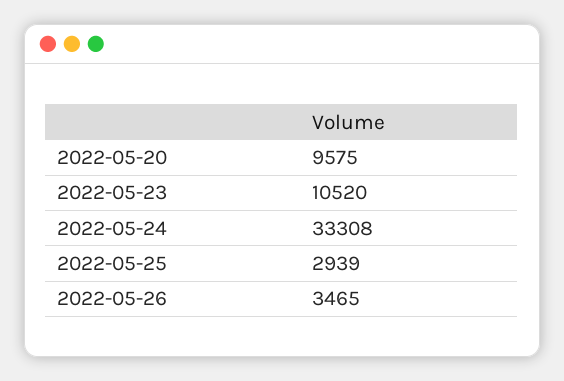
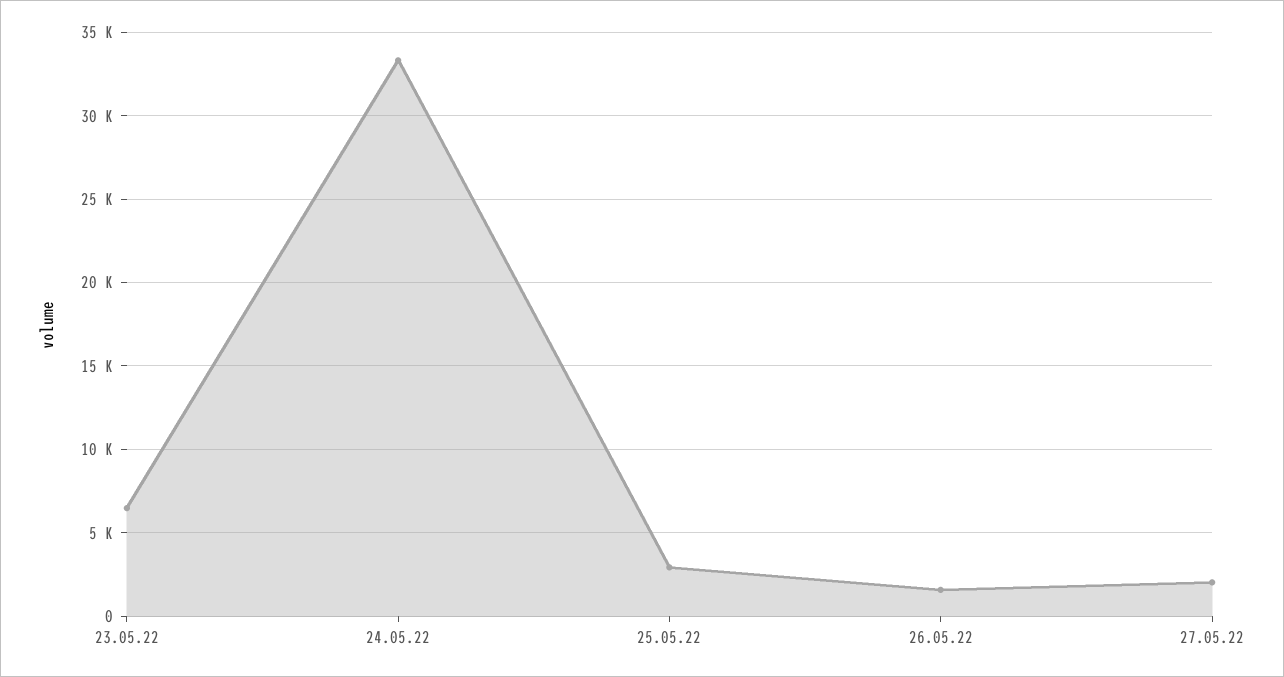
2022-05-20: 9575 -> none
2022-05-23: 10520 -> 6500
2022-05-26: 3465 -> 1500
27.05.22: none -> 2000

